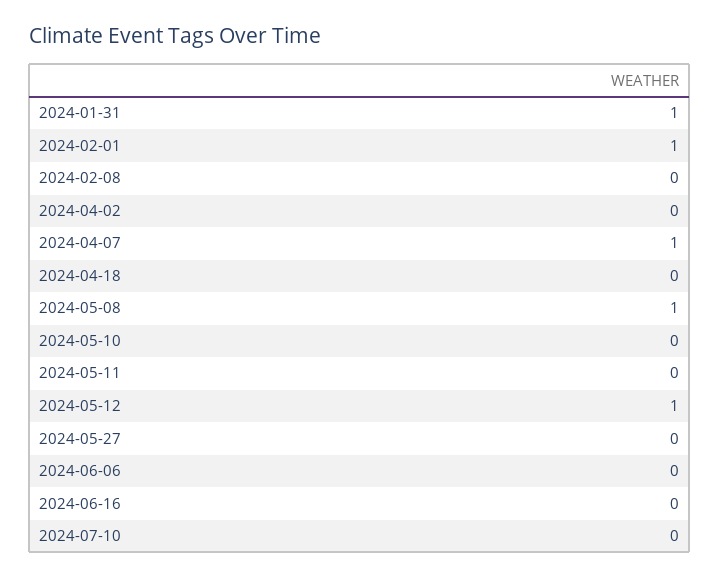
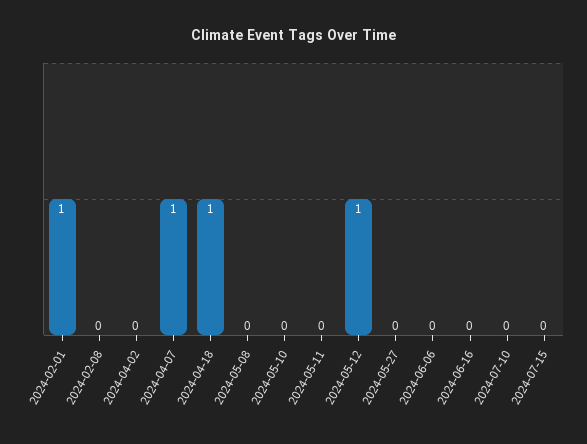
2024-01-31: 1 -> none
2024-04-18: 0 -> 1
2024-05-08: 1 -> 0
2024-07-15: none -> 0

